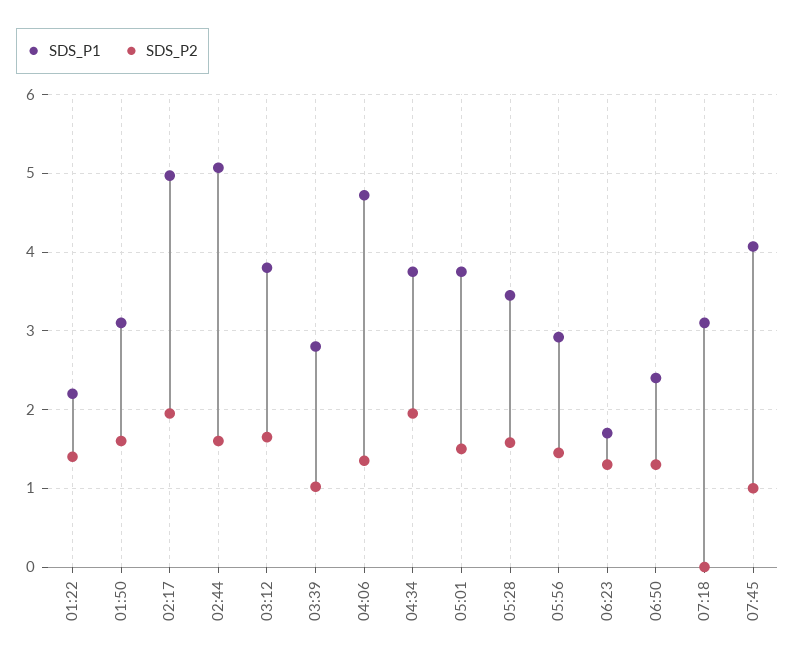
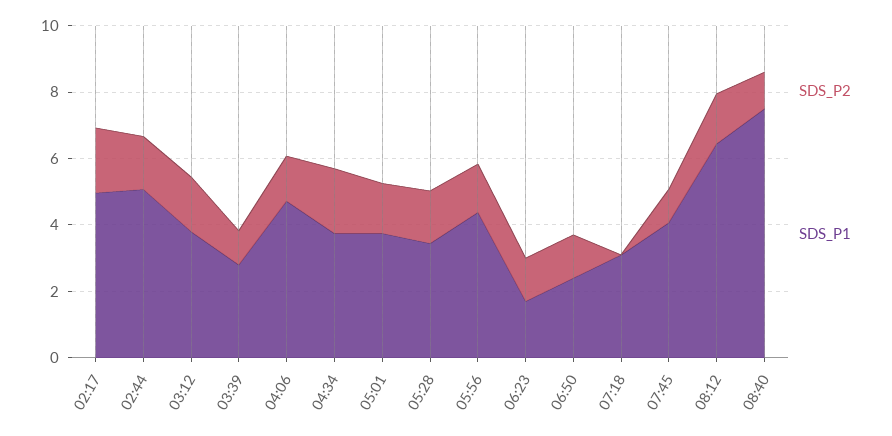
SDS_P1, 01:22: 2.2 -> none
SDS_P2, 01:22: 1.4 -> none
SDS_P1, 01:50: 3.1 -> none
SDS_P2, 01:50: 1.6 -> none
SDS_P1, 05:56: 2.9 -> 4.5
SDS_P2, 08:12: none -> 1.5
SDS_P1, 08:12: none -> 6.5
SDS_P2, 08:40: none -> 1
SDS_P1, 08:40: none -> 7.5

